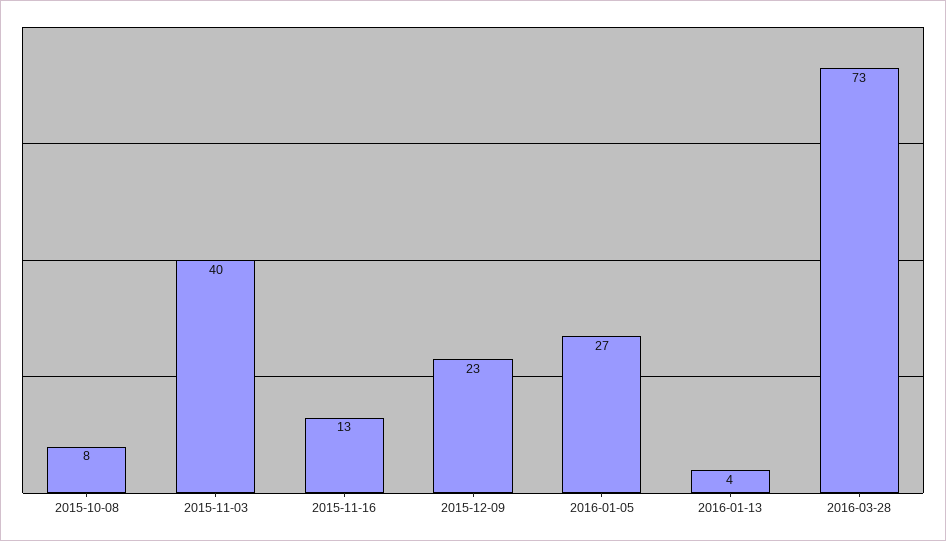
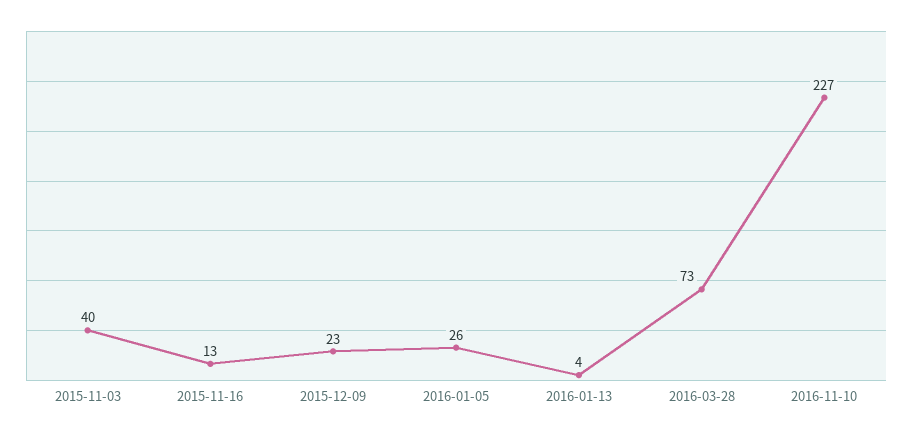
2015-10-08: 8 -> none
2016-01-05: 27 -> 26
2016-11-10: none -> 227

